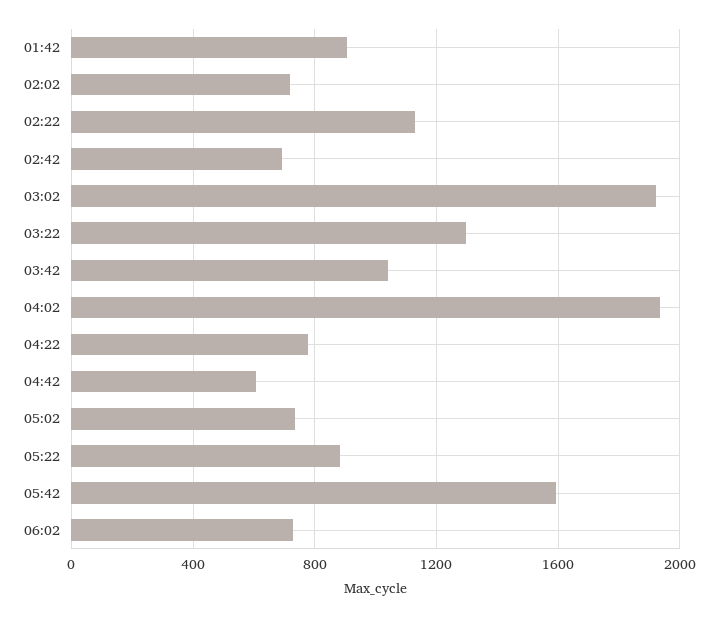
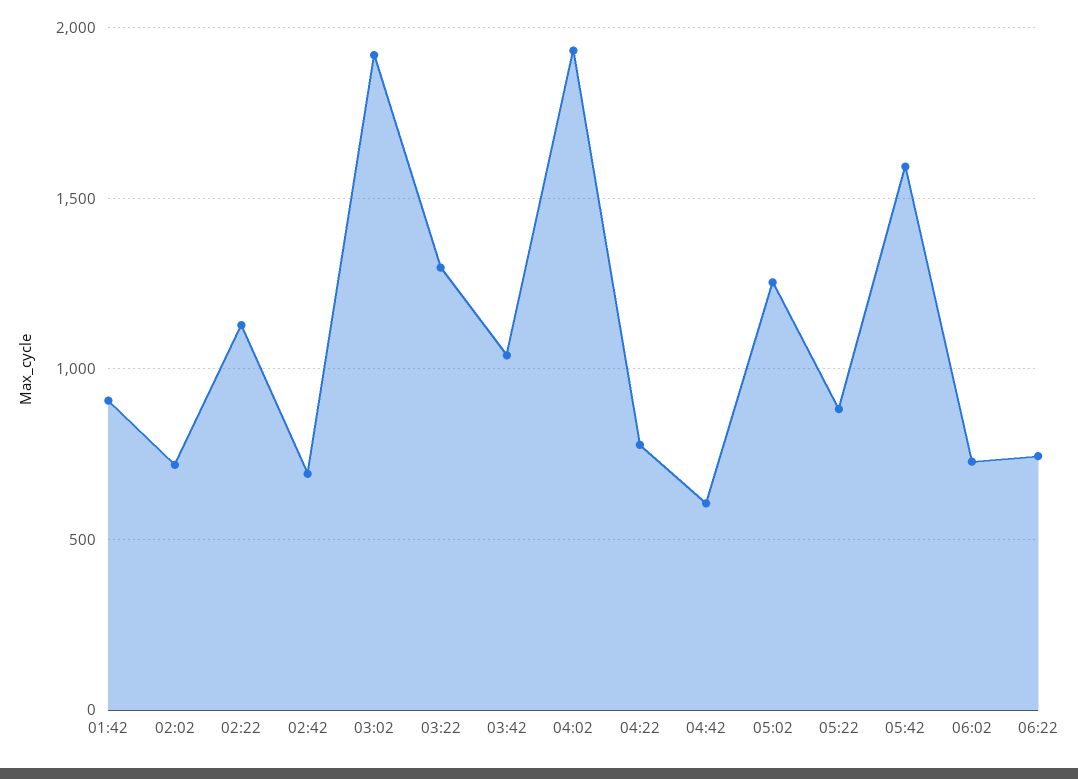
05:02: 750 -> 1250
06:22: none -> 750

